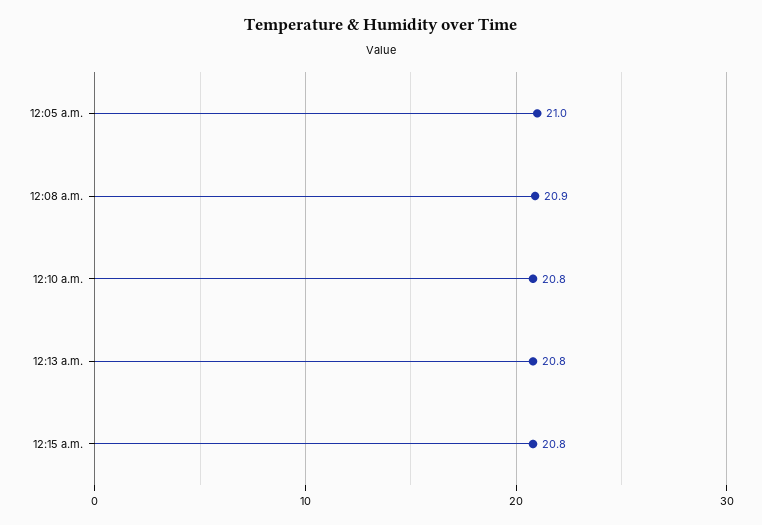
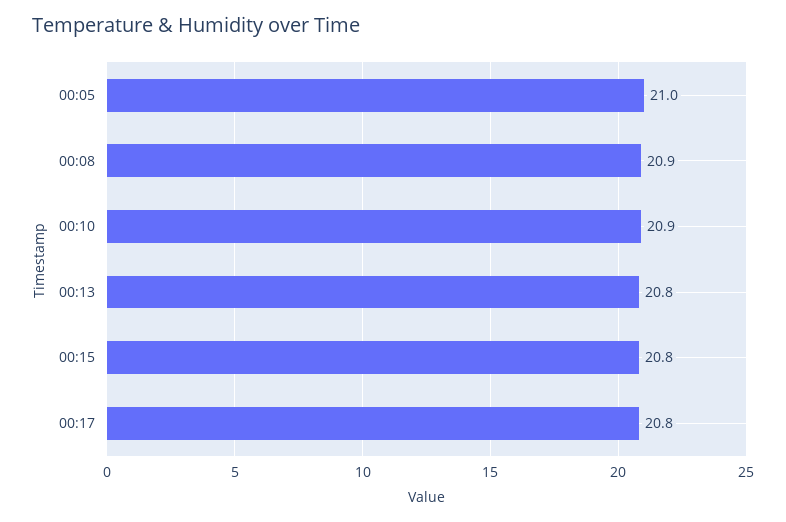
12:10 a.m.: 20.8 -> 20.9
00:17: none -> 20.8

